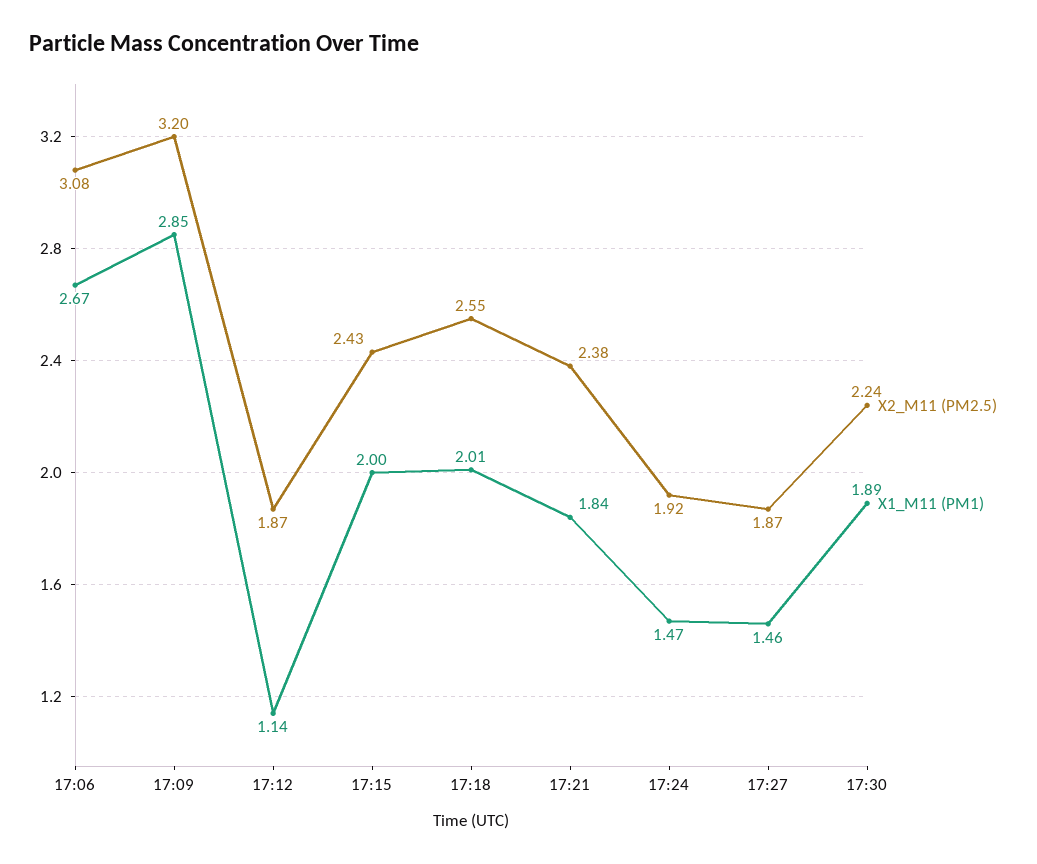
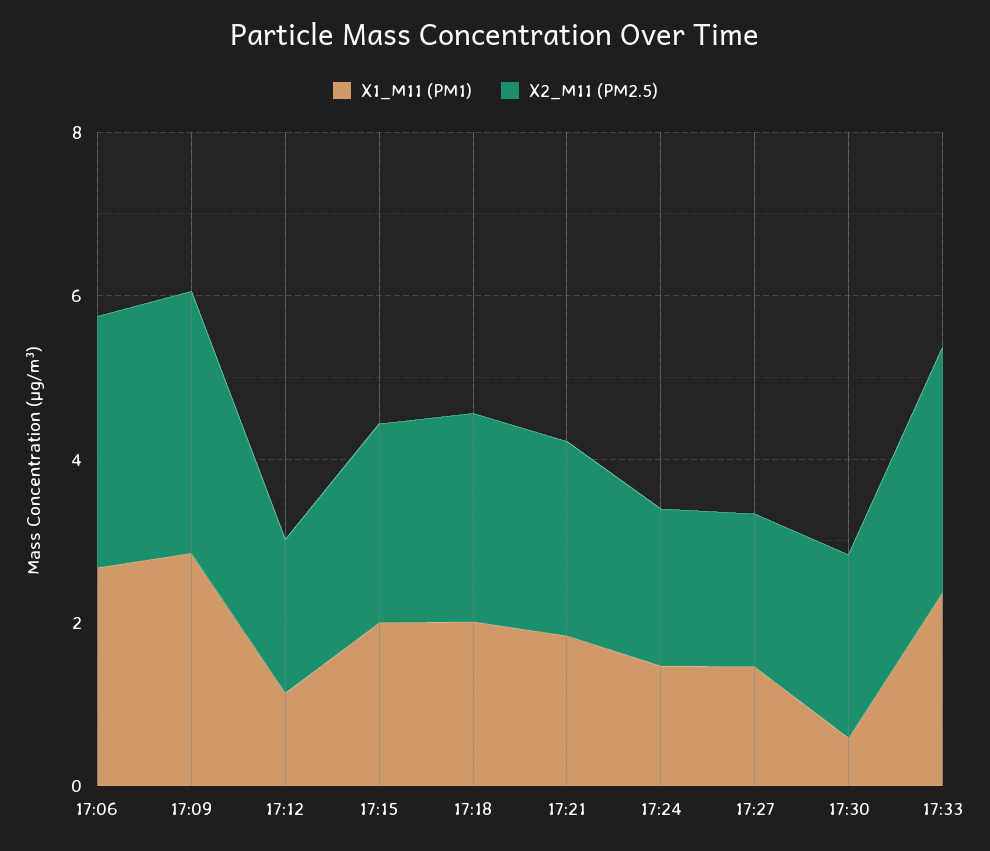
X1_M11 (PM1), 17:30: 1.89 -> 0.5
X1_M11 (PM1), 17:33: none -> 2.5
X2_M11 (PM2.5), 17:33: none -> 3

